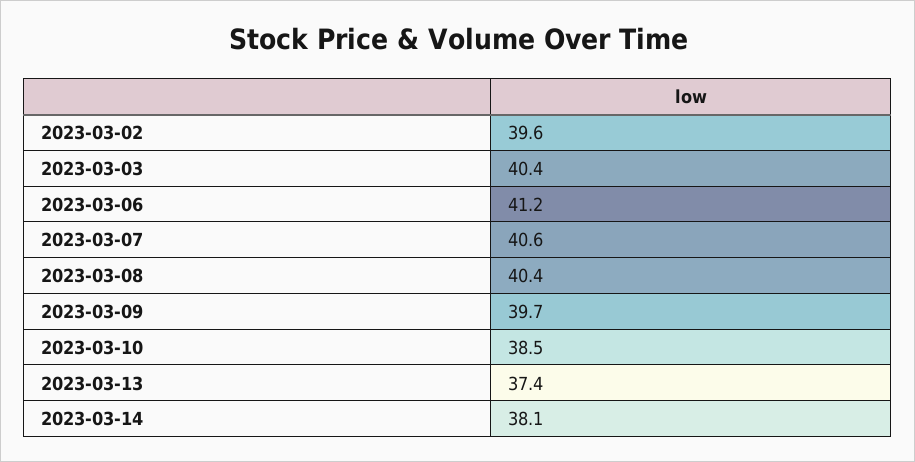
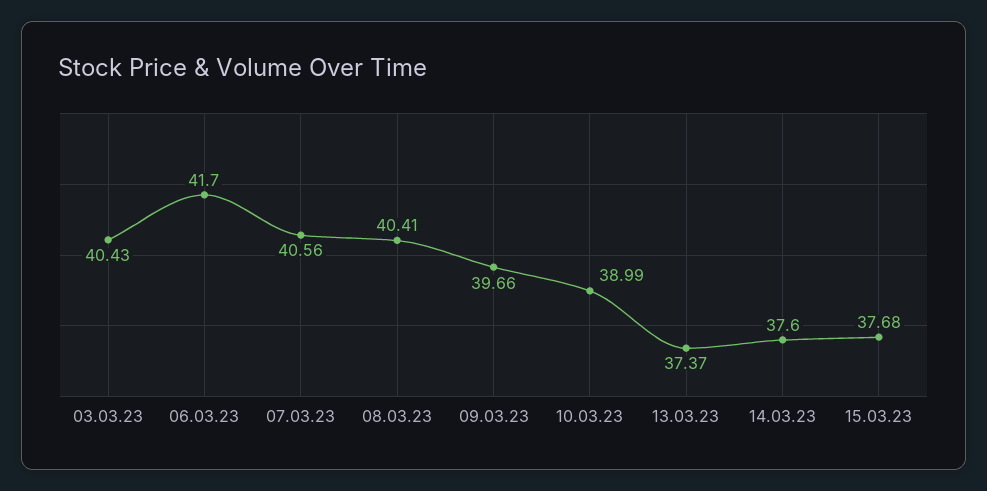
2023-03-02: 39.6 -> none
2023-03-06: 41.2 -> 41.7
2023-03-10: 38.5 -> 38.99
2023-03-14: 38.1 -> 37.6
15.03.23: none -> 37.68

